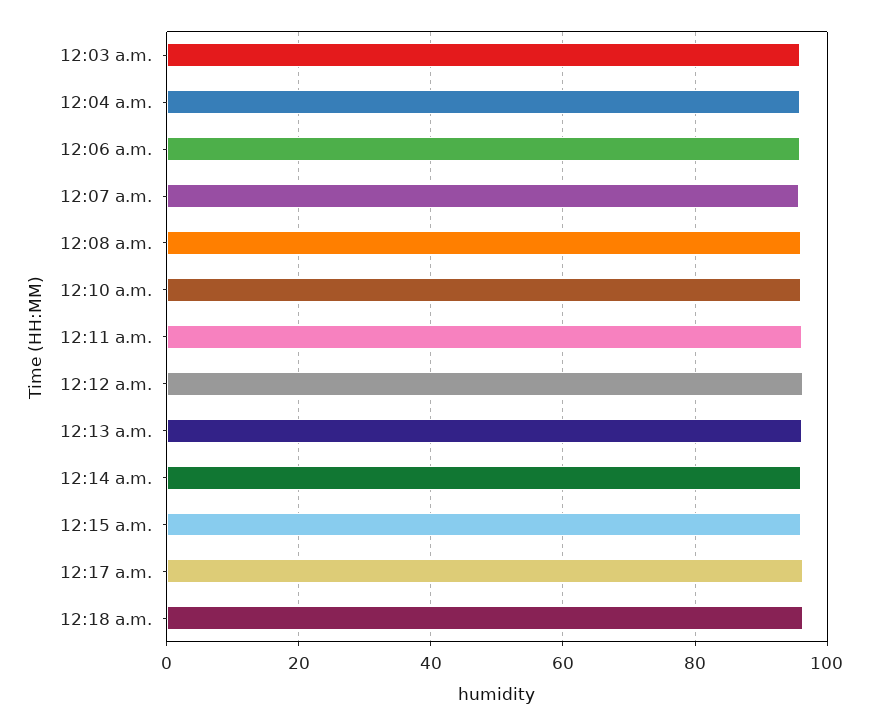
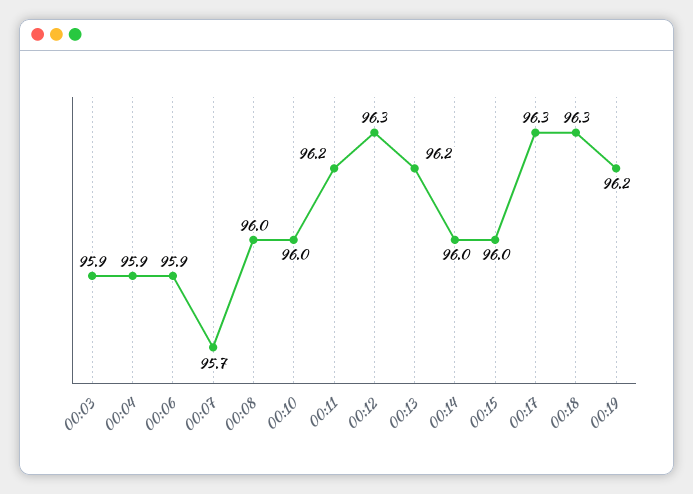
00:19: none -> 96.2

